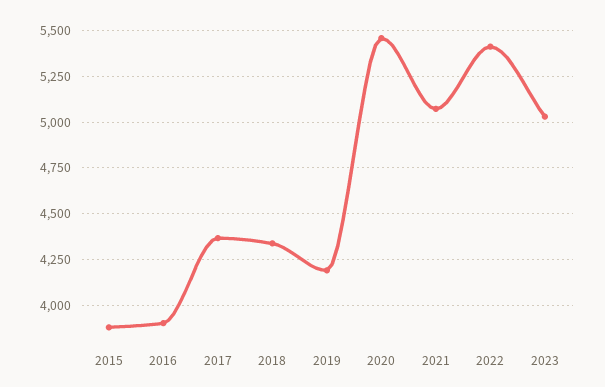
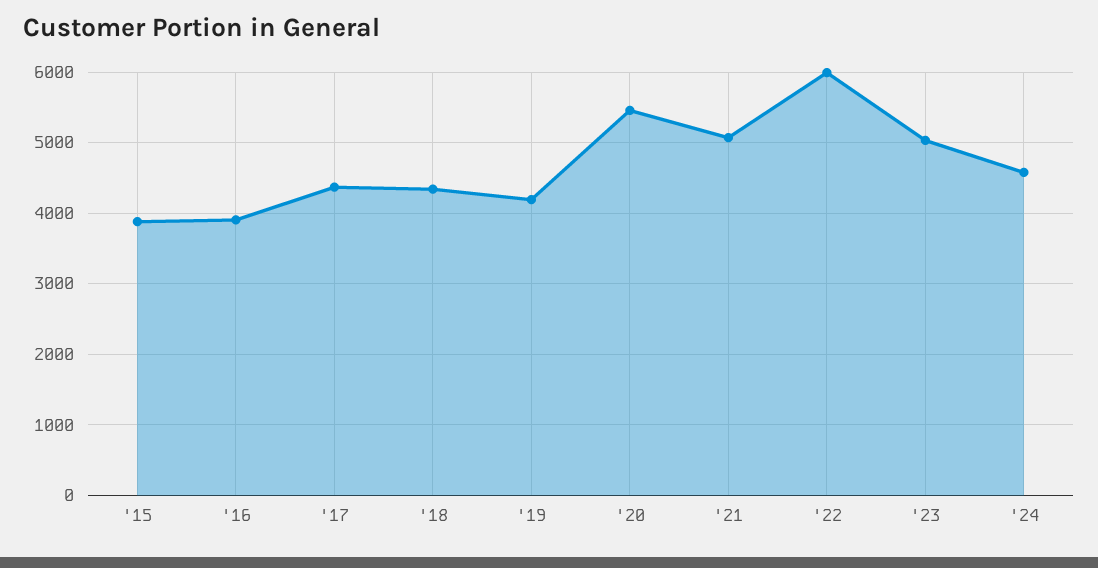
2022: 5400 -> 6000
'24: none -> 4600

